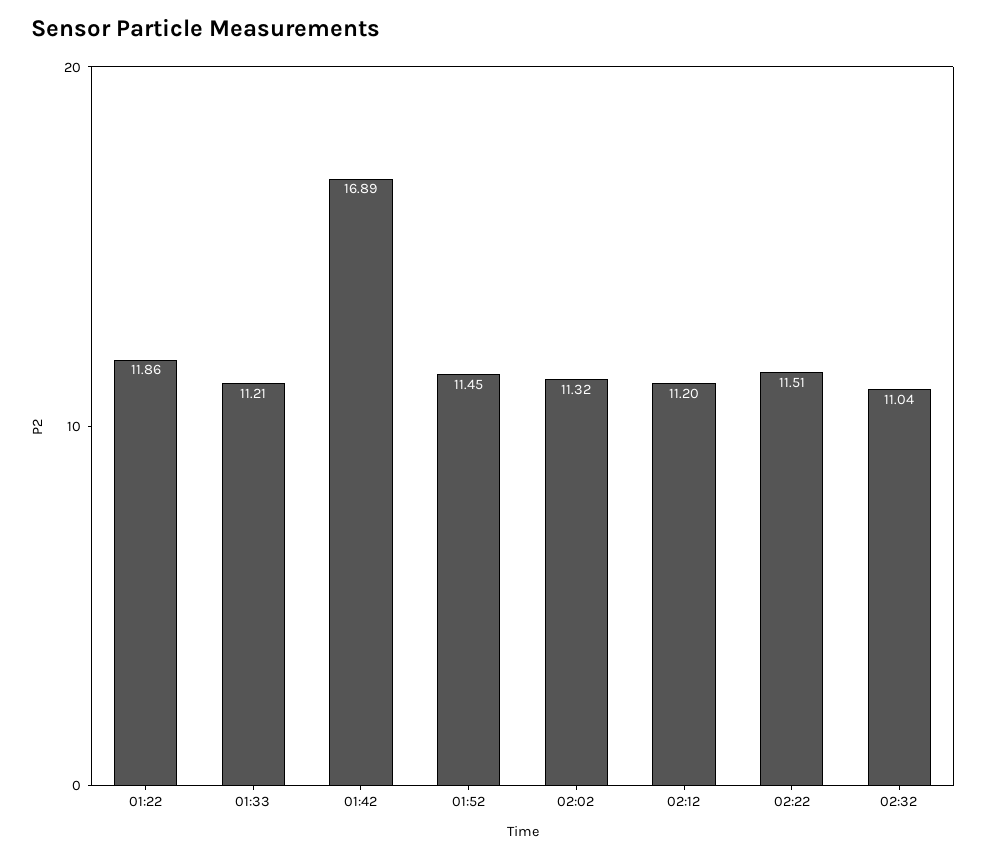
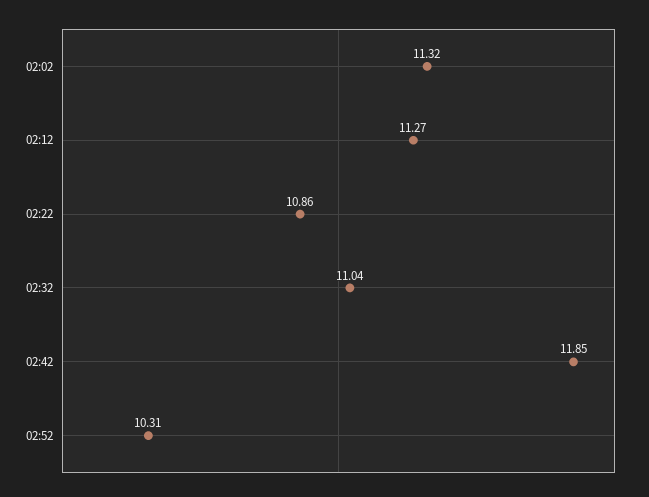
01:22: 11.86 -> none
01:33: 11.21 -> none
01:42: 16.89 -> none
01:52: 11.45 -> none
02:12: 11.2 -> 11.27
02:22: 11.51 -> 10.86
02:42: none -> 11.85
02:52: none -> 10.31

